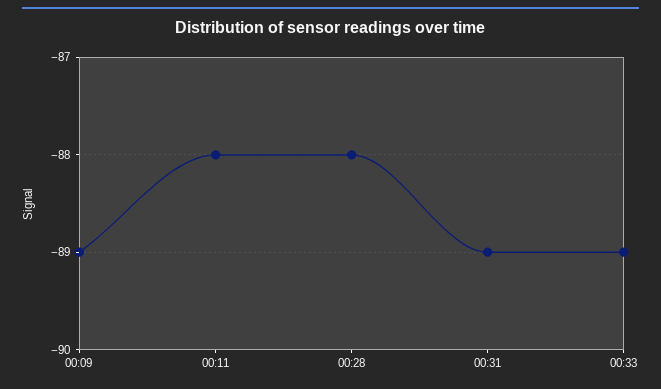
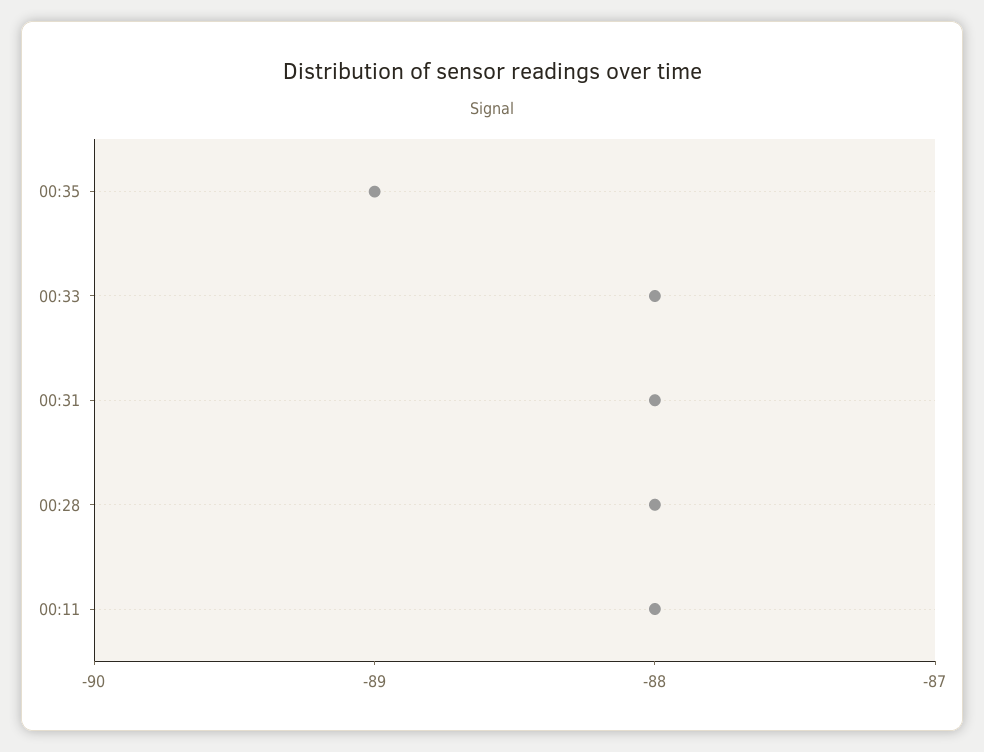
00:09: -89 -> none
00:31: -89 -> -88
00:33: -89 -> -88
00:35: none -> -89

